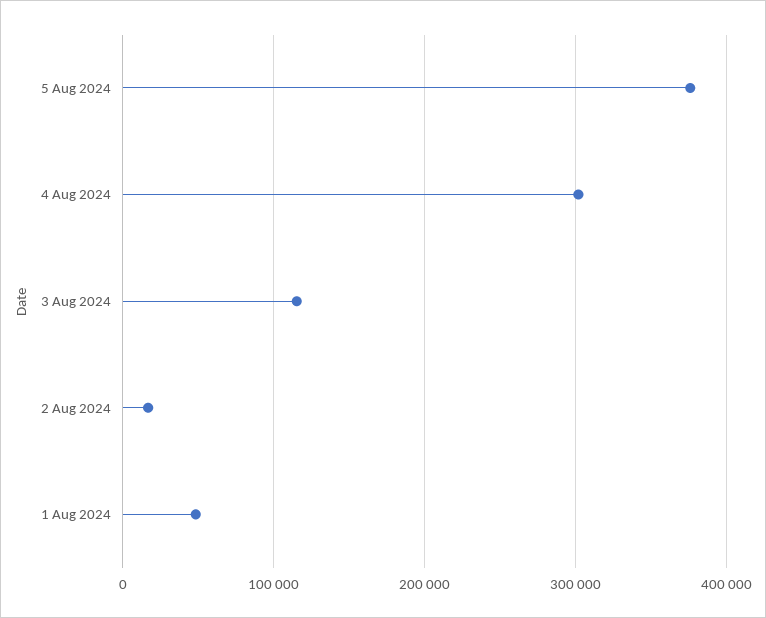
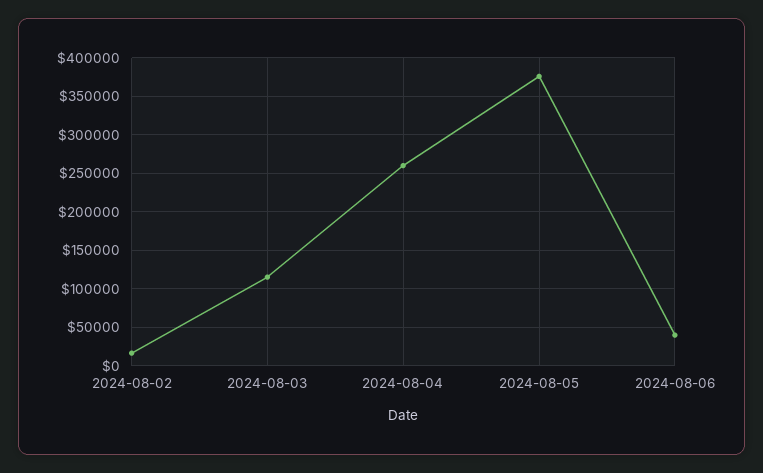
4 Aug 2024: 300000 -> 260000
1 Aug 2024: 50000 -> none
2024-08-06: none -> 40000

